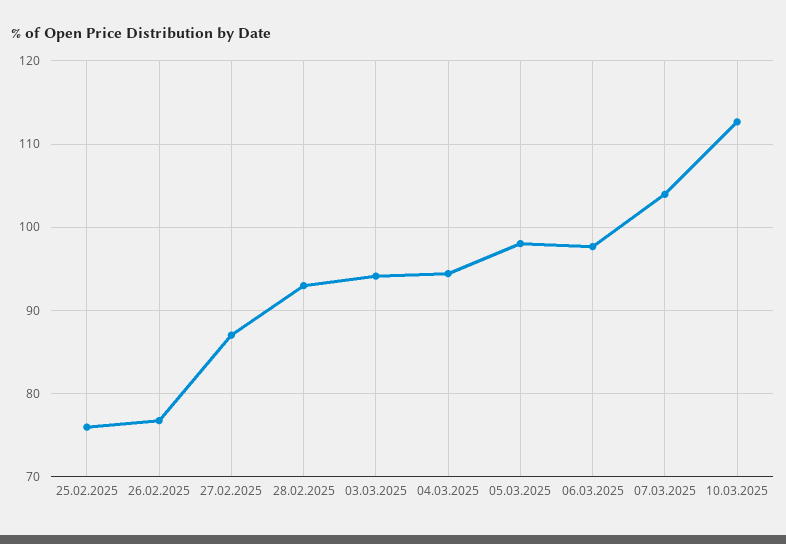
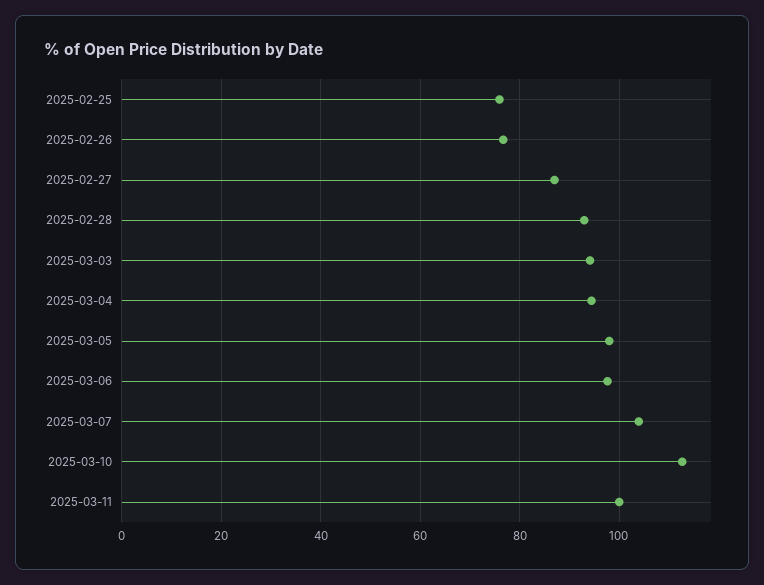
2025-03-11: none -> 100

